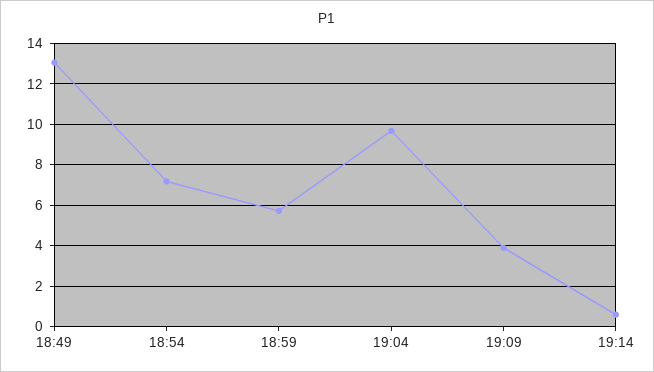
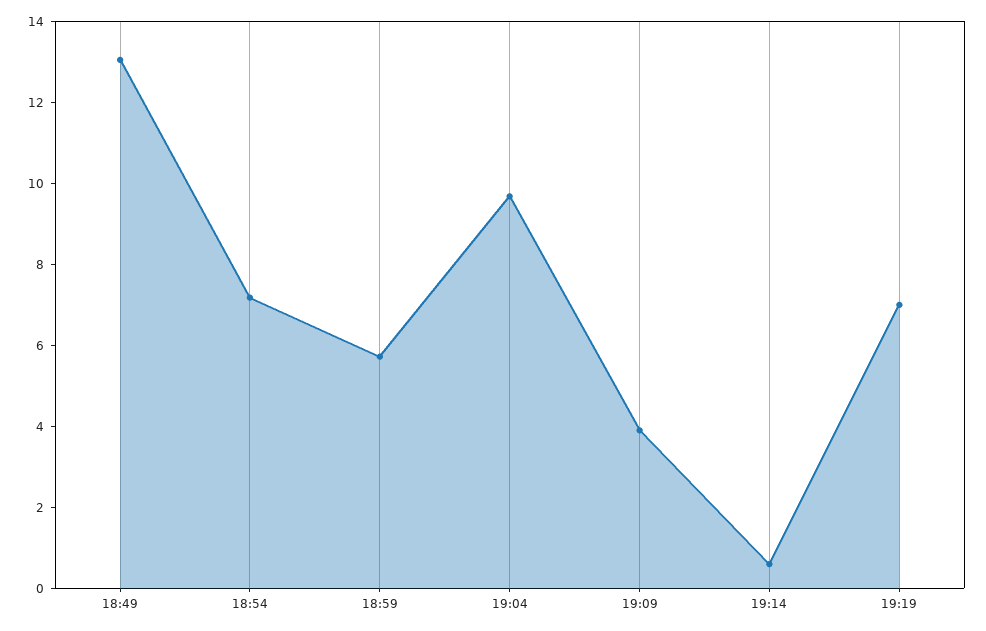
19:19: none -> 7

